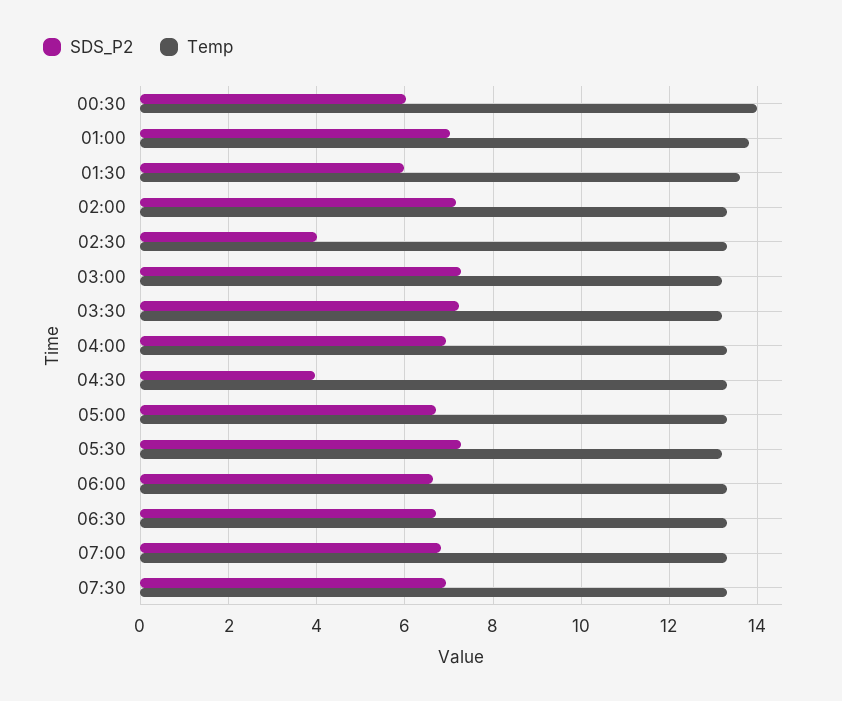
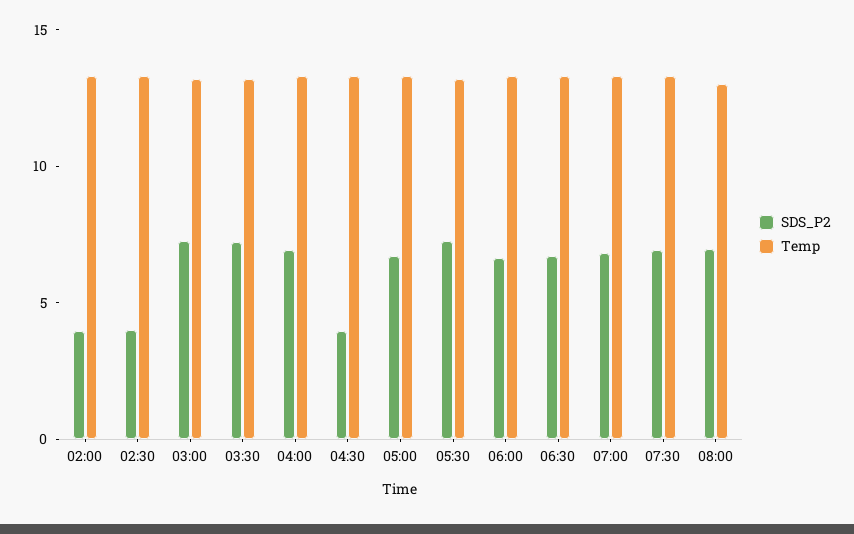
SDS_P2, 00:30: 6 -> none
Temp, 00:30: 14 -> none
SDS_P2, 01:00: 7 -> none
Temp, 01:00: 13.8 -> none
SDS_P2, 01:30: 6 -> none
Temp, 01:30: 13.6 -> none
SDS_P2, 02:00: 7.2 -> 4
SDS_P2, 08:00: none -> 7
Temp, 08:00: none -> 13

